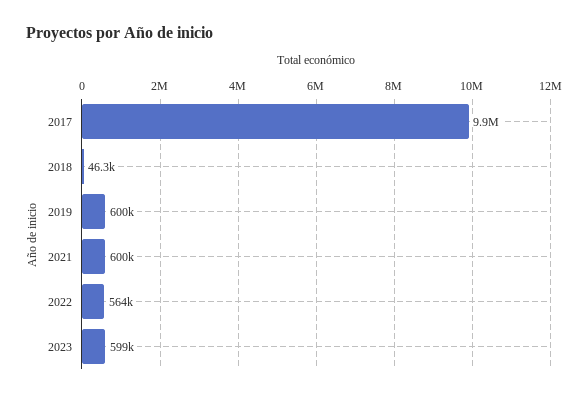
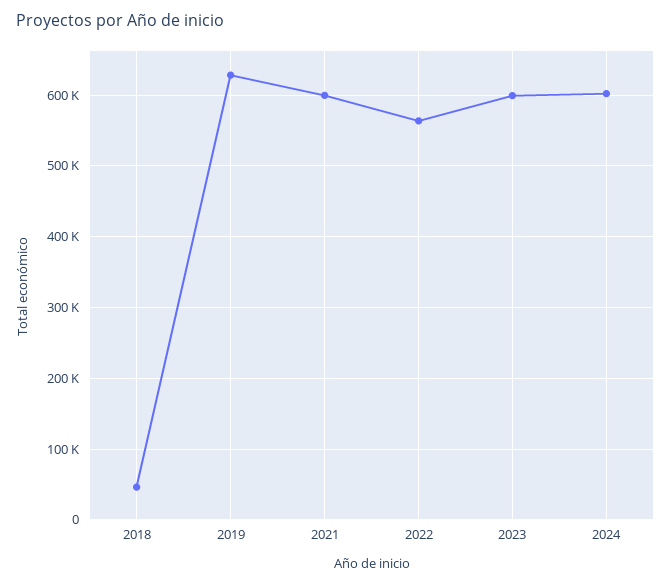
2017: 9900000 -> none
2019: 600000 -> 630000
2024: none -> 600000

